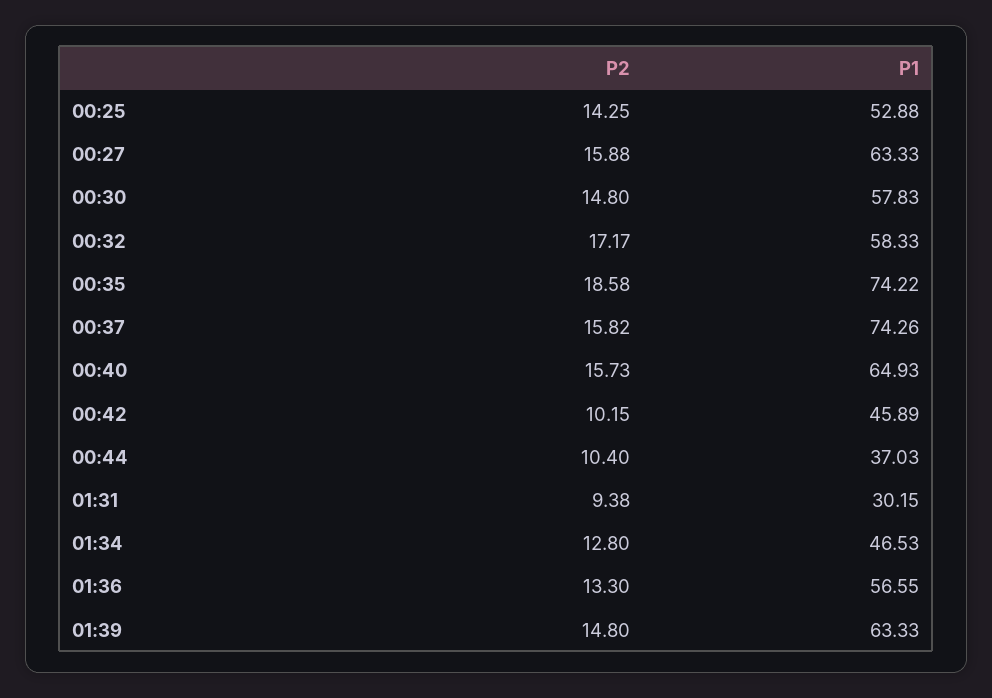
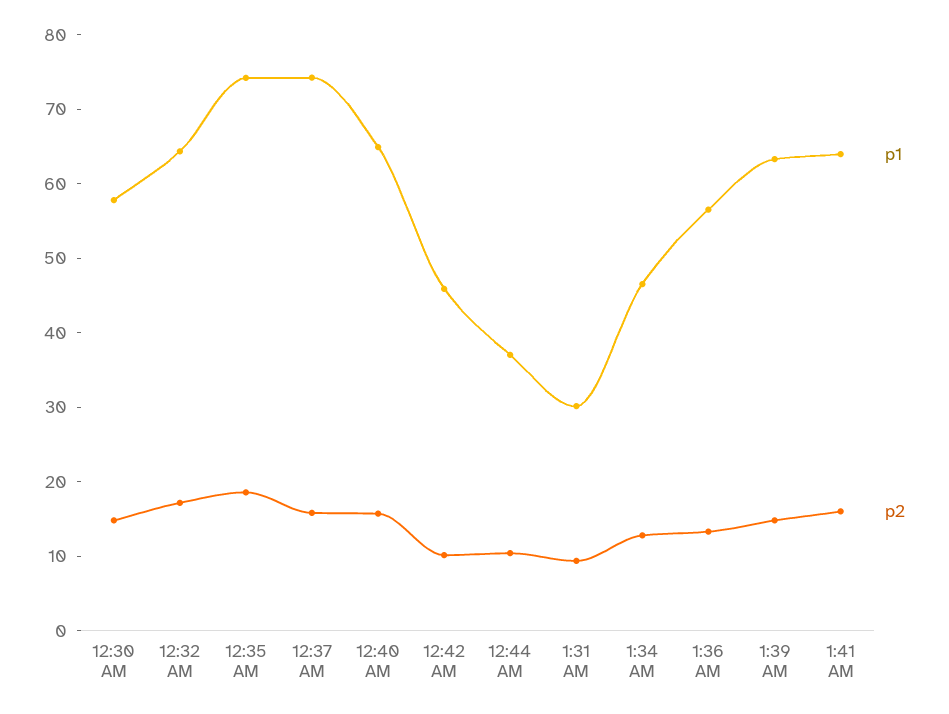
P2, 00:25: 14.25 -> none
P1, 00:25: 52.88 -> none
P2, 00:27: 15.88 -> none
P1, 00:27: 63.33 -> none
P1, 00:32: 58.33 -> 64
P1, 1:41 AM: none -> 64
P2, 1:41 AM: none -> 16

